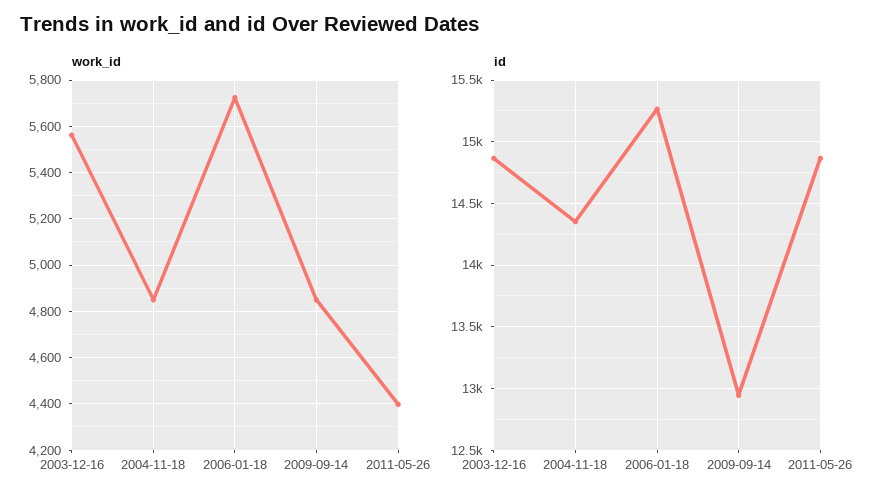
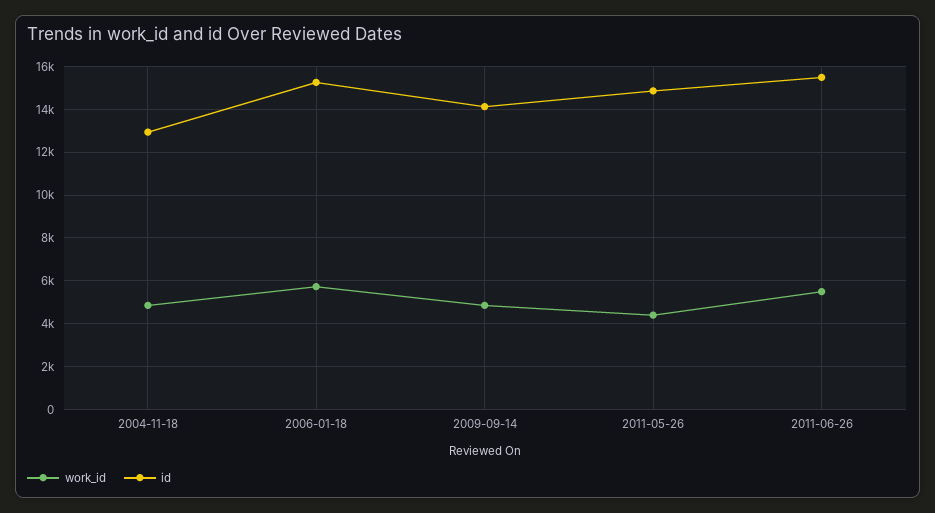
work_id, 2003-12-16: 5550 -> none
id, 2003-12-16: 14850 -> none
id, 2004-11-18: 14350 -> 13000
id, 2009-09-14: 12950 -> 14000
work_id, 2011-06-26: none -> 5500
id, 2011-06-26: none -> 15500

